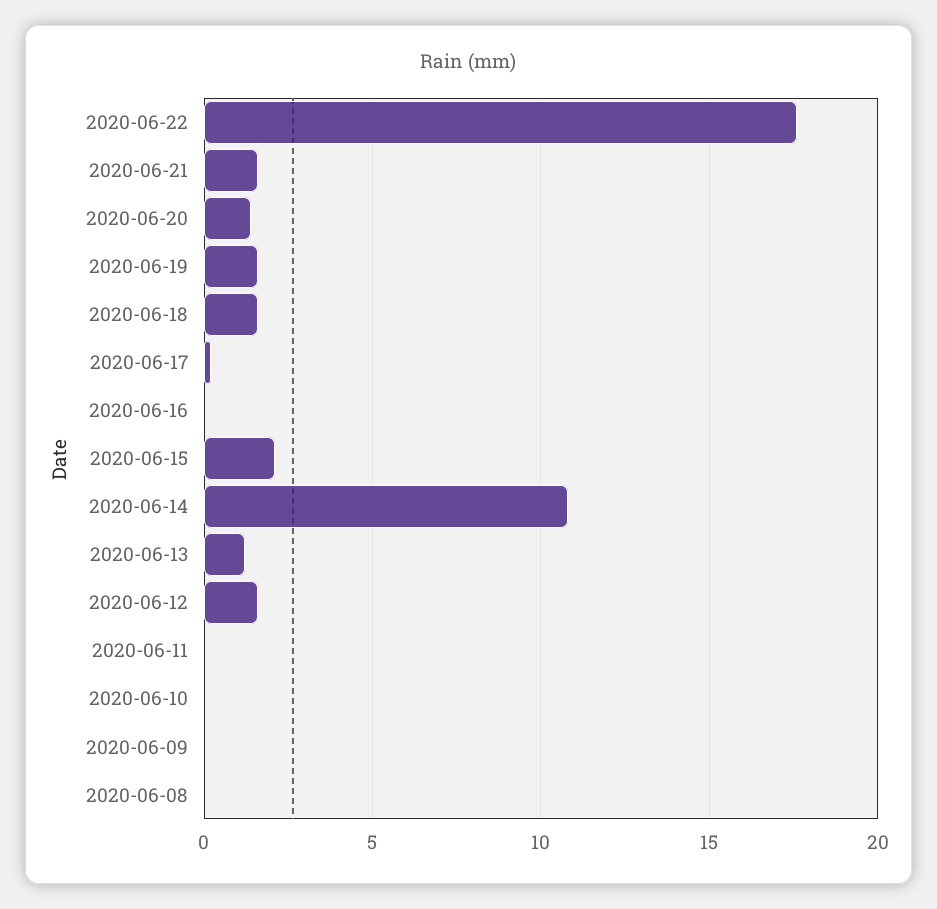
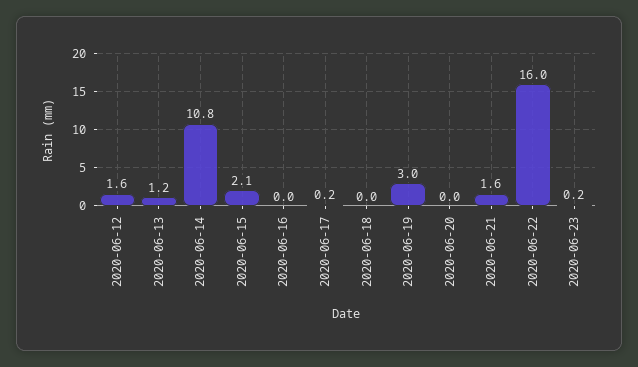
2020-06-22: 17.5 -> 16
2020-06-20: 1.5 -> 0
2020-06-19: 1.5 -> 3
2020-06-18: 1.5 -> 0
2020-06-11: 0 -> none
2020-06-10: 0 -> none
2020-06-09: 0 -> none
2020-06-08: 0 -> none
2020-06-23: none -> 0.2

